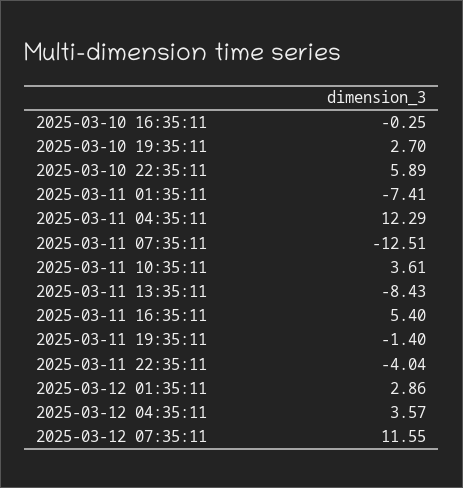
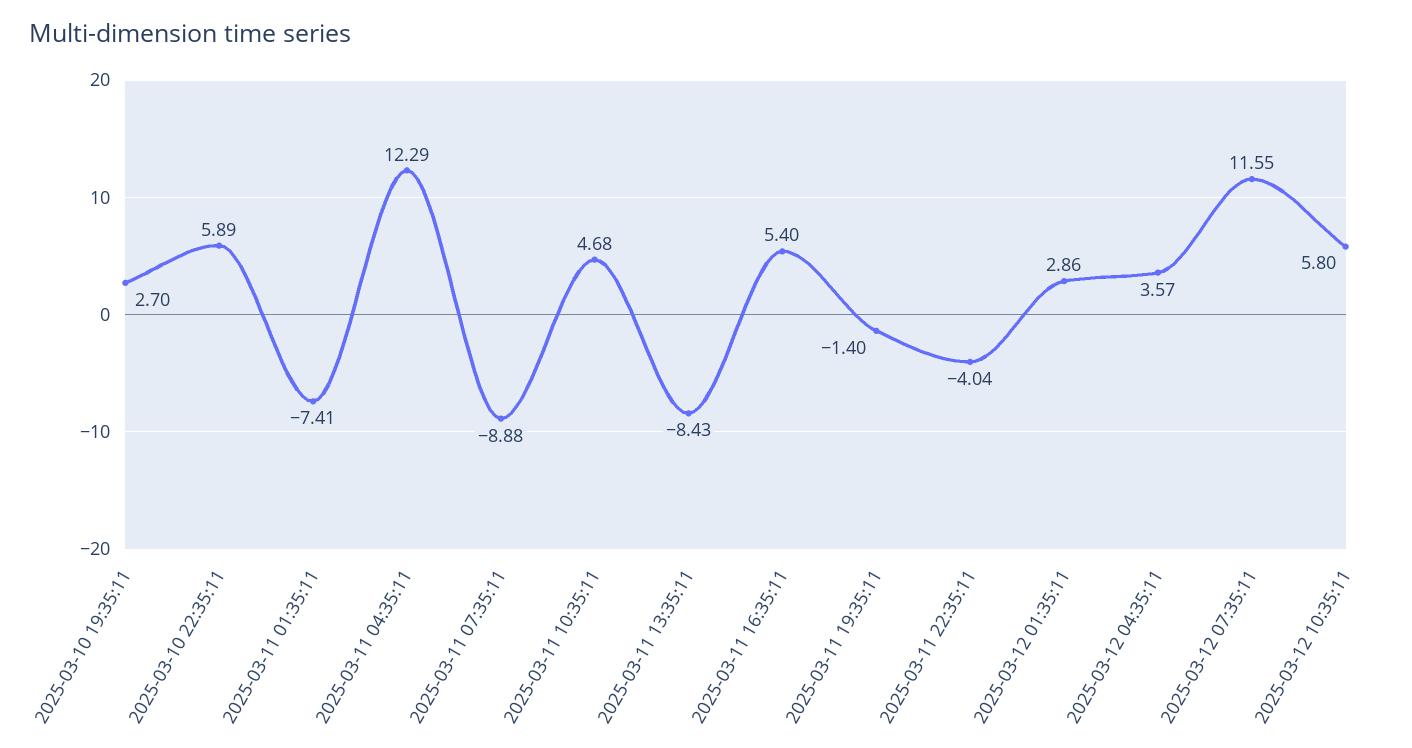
2025-03-10 16:35:11: -0.25 -> none
2025-03-11 07:35:11: -12.51 -> -8.88
2025-03-11 10:35:11: 3.61 -> 4.68
2025-03-12 10:35:11: none -> 5.8

